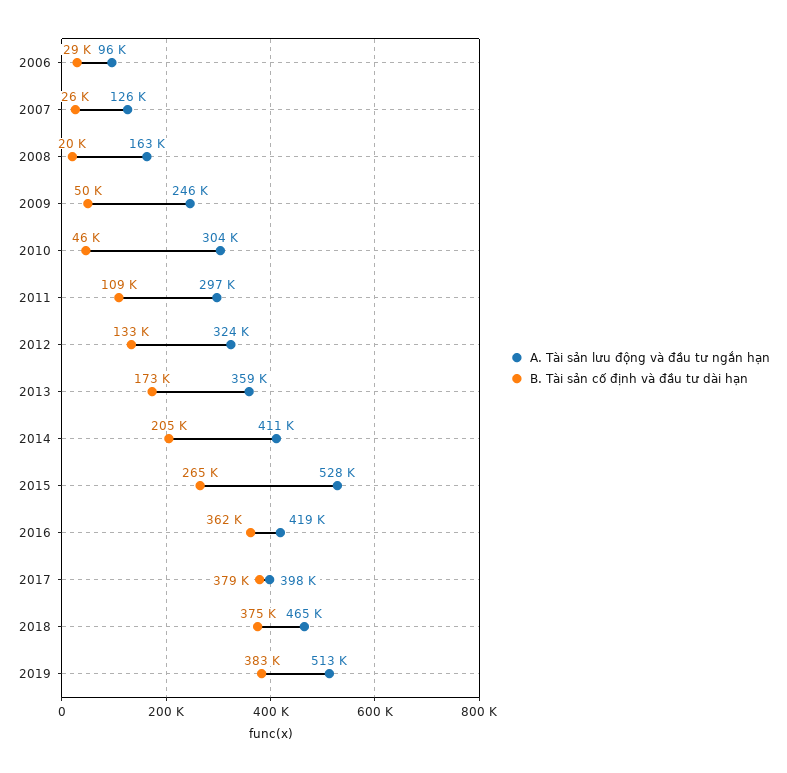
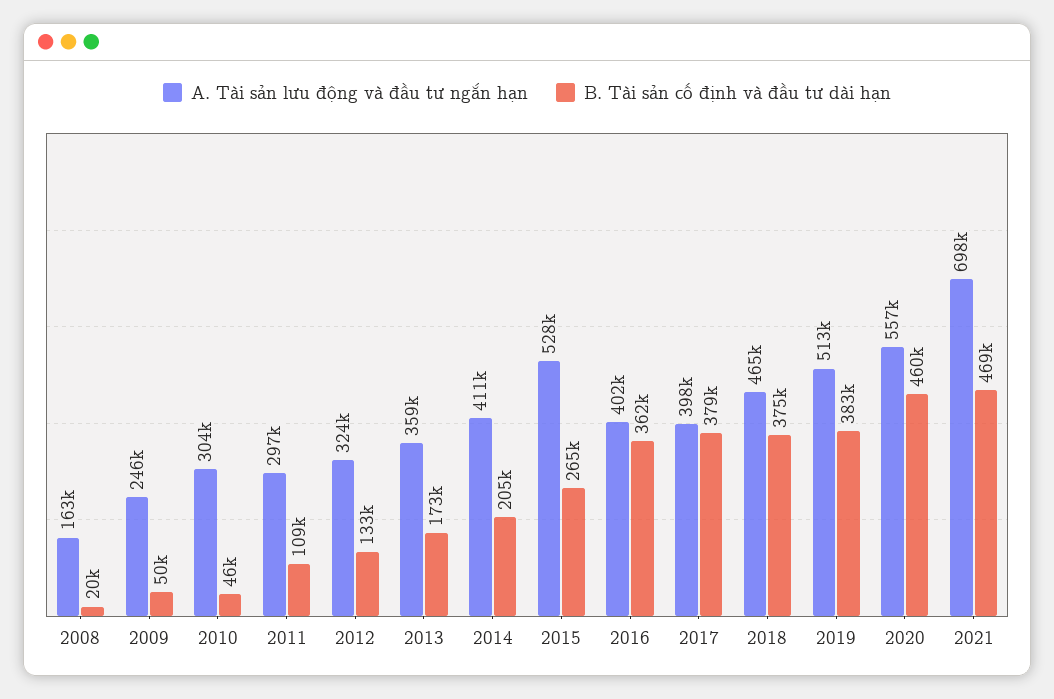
A. Tài sản lưu động và đầu tư ngắn hạn, 2006: 96000 -> none
B. Tài sản cố định và đầu tư dài hạn, 2006: 29000 -> none
A. Tài sản lưu động và đầu tư ngắn hạn, 2007: 126000 -> none
B. Tài sản cố định và đầu tư dài hạn, 2007: 26000 -> none
A. Tài sản lưu động và đầu tư ngắn hạn, 2016: 419000 -> 402000
A. Tài sản lưu động và đầu tư ngắn hạn, 2020: none -> 557000
B. Tài sản cố định và đầu tư dài hạn, 2020: none -> 460000
A. Tài sản lưu động và đầu tư ngắn hạn, 2021: none -> 698000
B. Tài sản cố định và đầu tư dài hạn, 2021: none -> 469000

